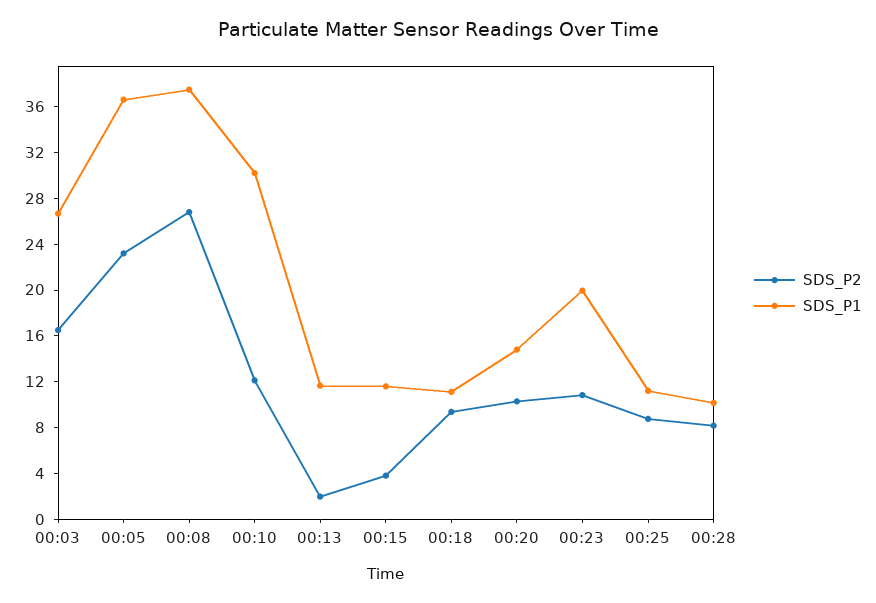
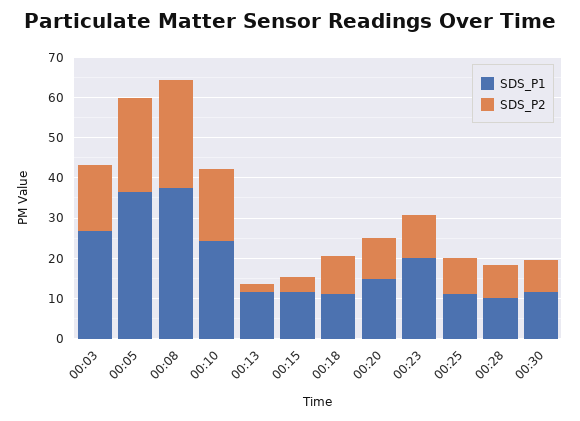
SDS_P2, 00:10: 12 -> 18
SDS_P1, 00:10: 30 -> 24
SDS_P1, 00:30: none -> 12
SDS_P2, 00:30: none -> 8

